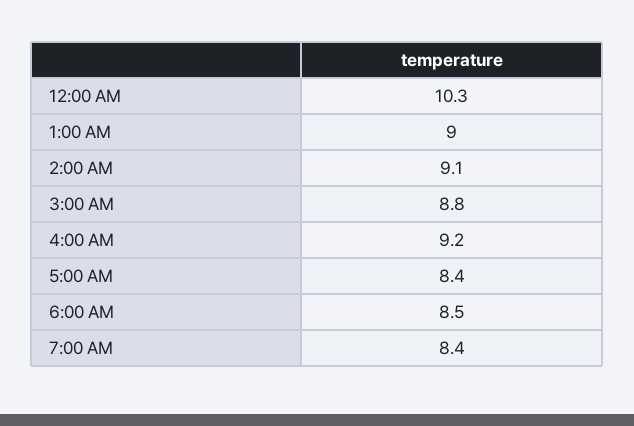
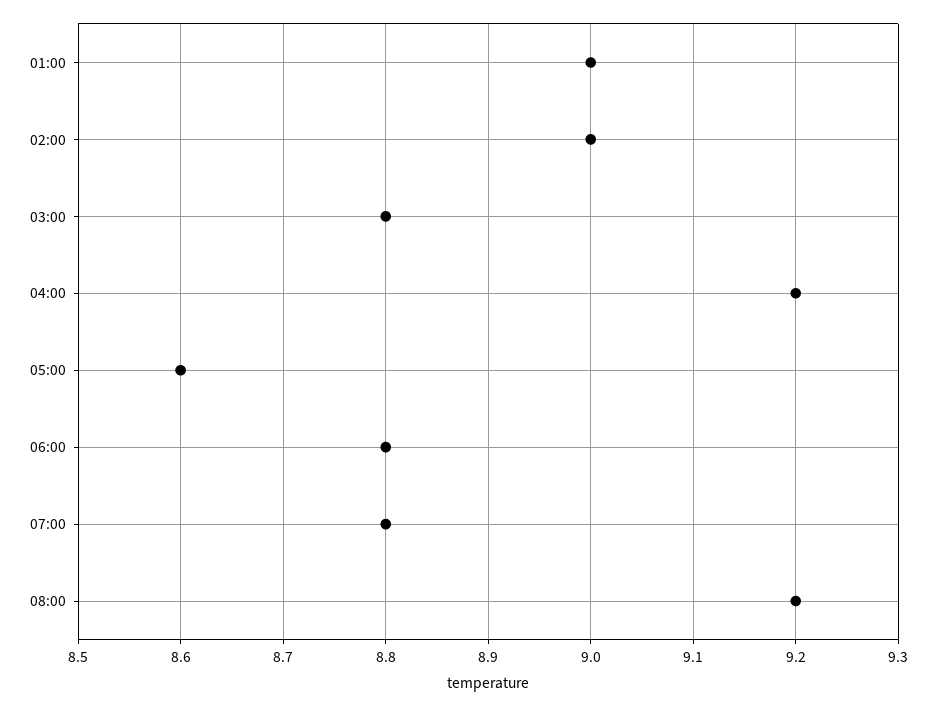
12:00 AM: 10.3 -> none
2:00 AM: 9.1 -> 9
5:00 AM: 8.4 -> 8.6
6:00 AM: 8.5 -> 8.8
7:00 AM: 8.4 -> 8.8
08:00: none -> 9.2

